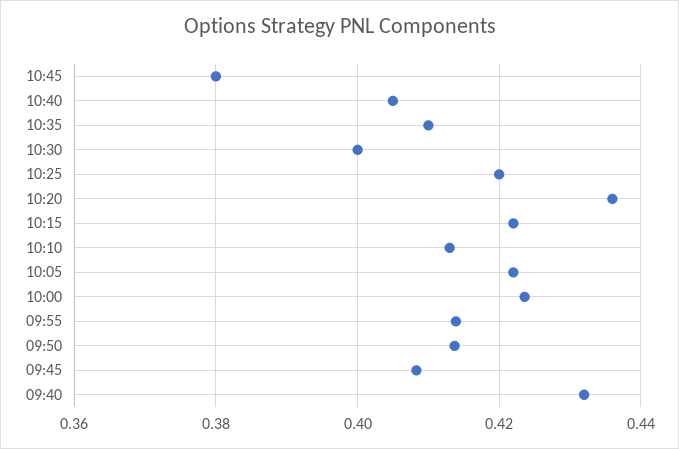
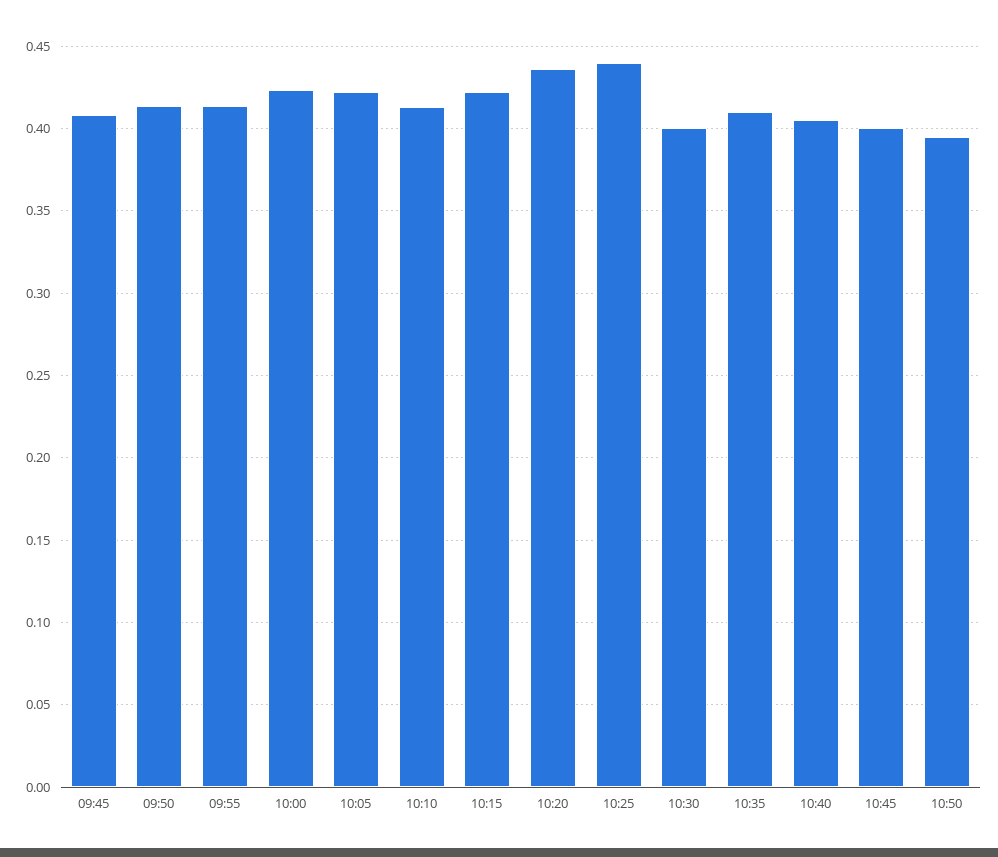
10:45: 0.38 -> 0.4
10:25: 0.42 -> 0.44
09:40: 0.432 -> none
10:50: none -> 0.395

